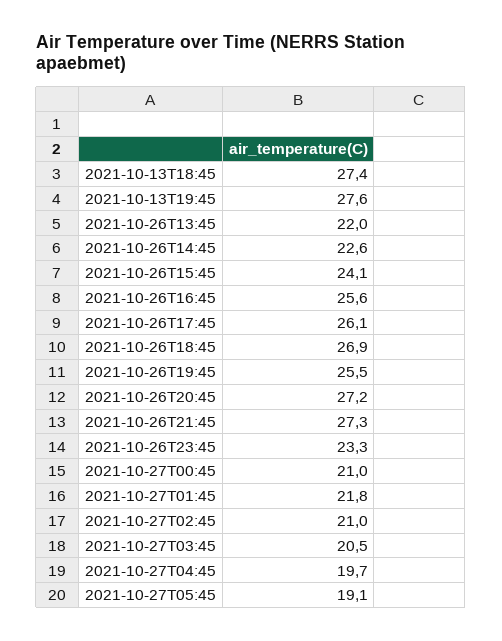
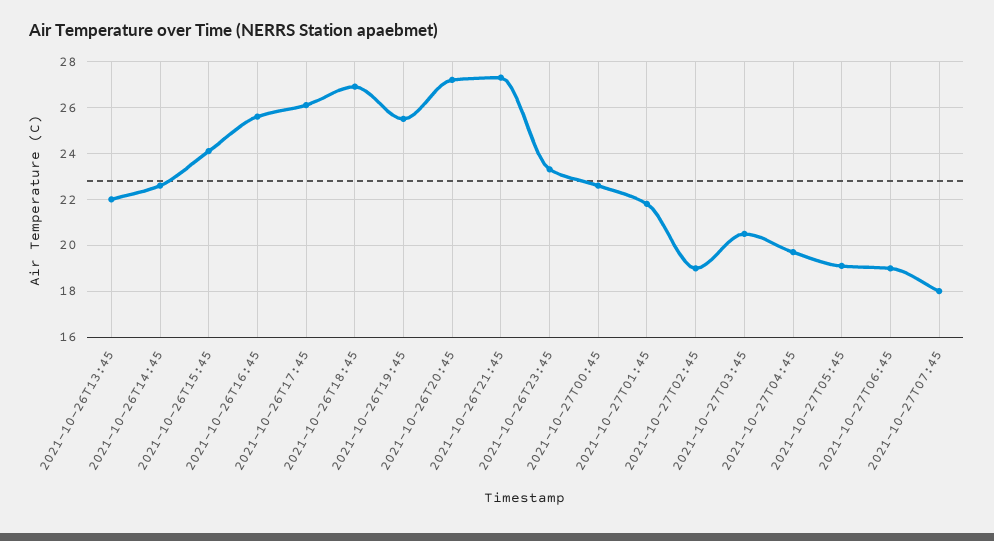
2021-10-13T18:45: 27.4 -> none
2021-10-13T19:45: 27.6 -> none
2021-10-27T00:45: 21 -> 22.5
2021-10-27T02:45: 21 -> 19
2021-10-27T06:45: none -> 19
2021-10-27T07:45: none -> 18

